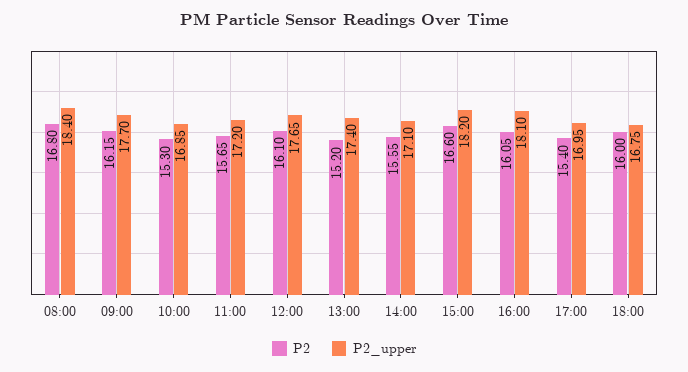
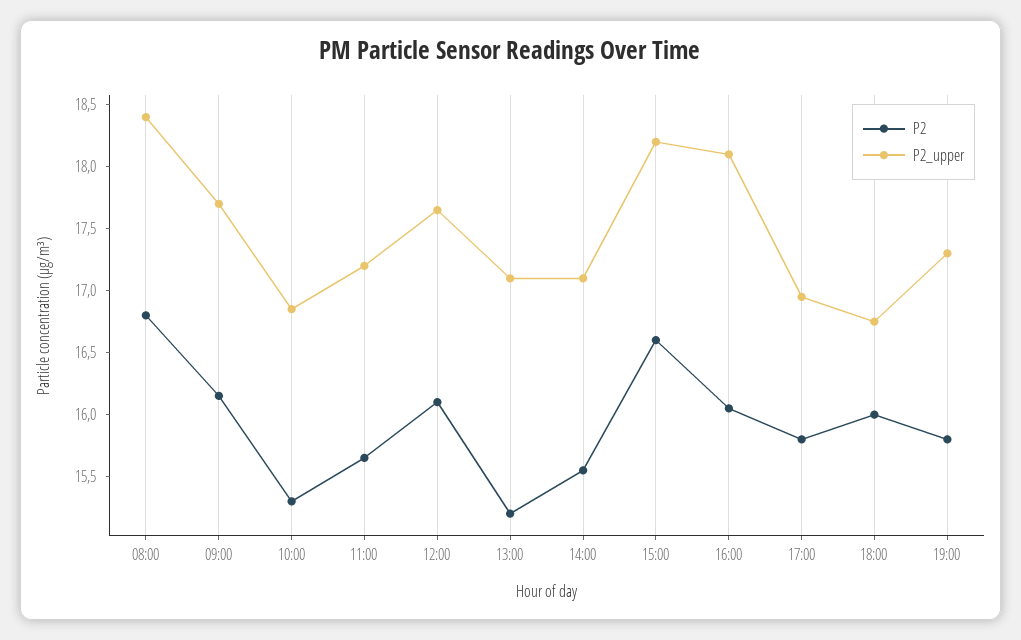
P2_upper, 13:00: 17.4 -> 17.1
P2, 17:00: 15.4 -> 15.8
P2, 19:00: none -> 15.8
P2_upper, 19:00: none -> 17.3

